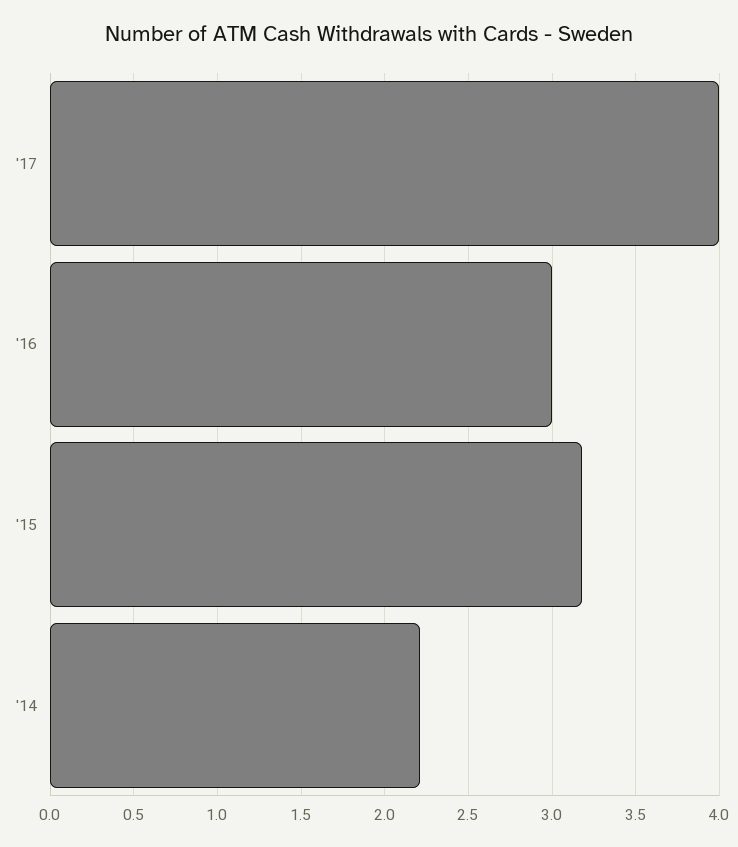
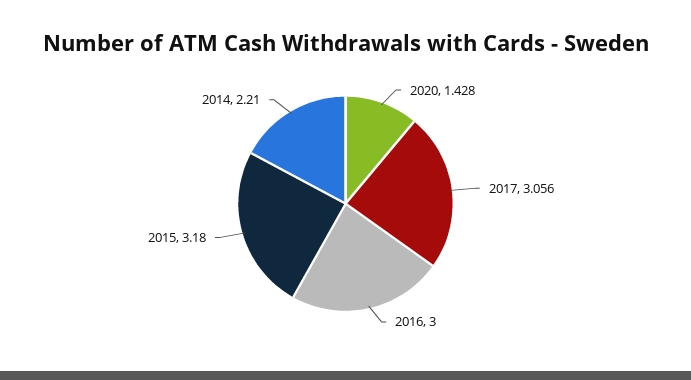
'17: 4 -> 3.056
2020: none -> 1.428

